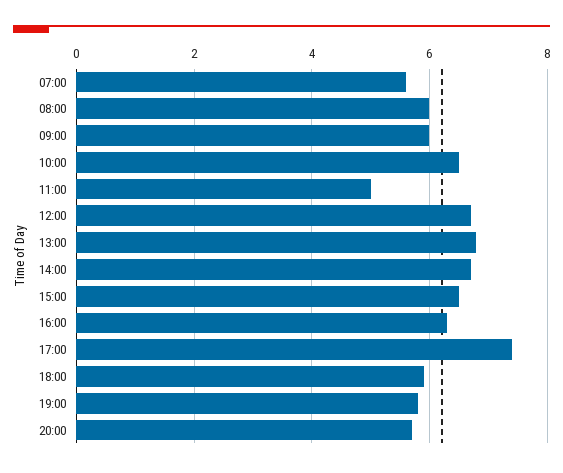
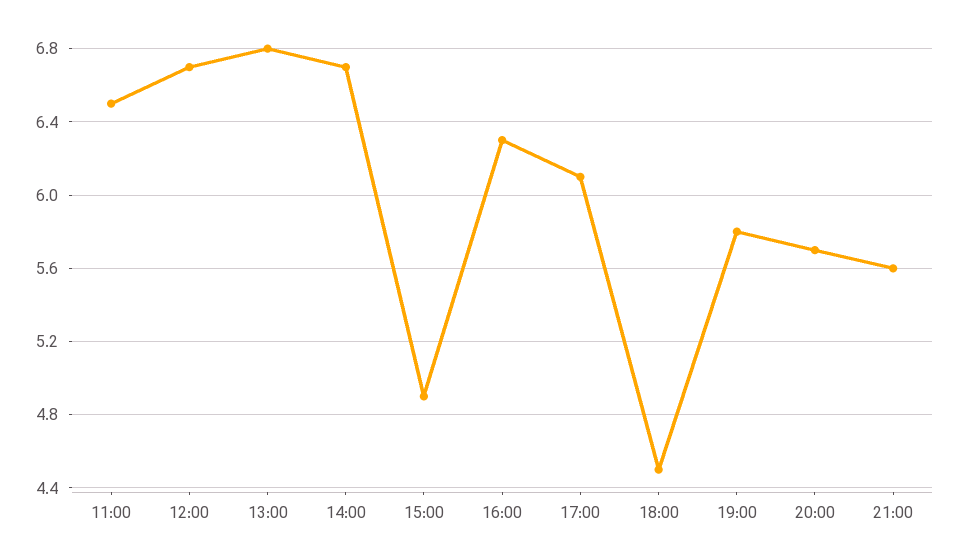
07:00: 5.5 -> none
08:00: 6 -> none
09:00: 6 -> none
10:00: 6.5 -> none
11:00: 5 -> 6.5
15:00: 6.5 -> 4.9
17:00: 7.5 -> 6.1
18:00: 6 -> 4.5
21:00: none -> 5.6

